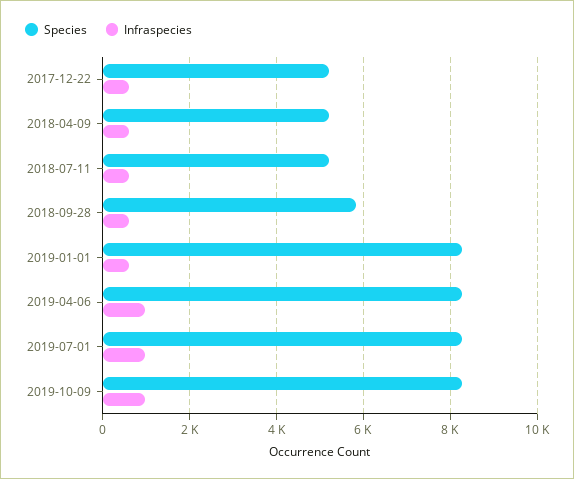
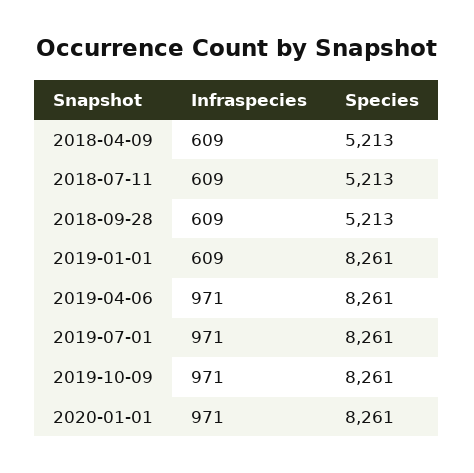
Species, 2017-12-22: 5200 -> none
Infraspecies, 2017-12-22: 600 -> none
Species, 2018-09-28: 5800 -> 5213
Infraspecies, 2020-01-01: none -> 971
Species, 2020-01-01: none -> 8261

